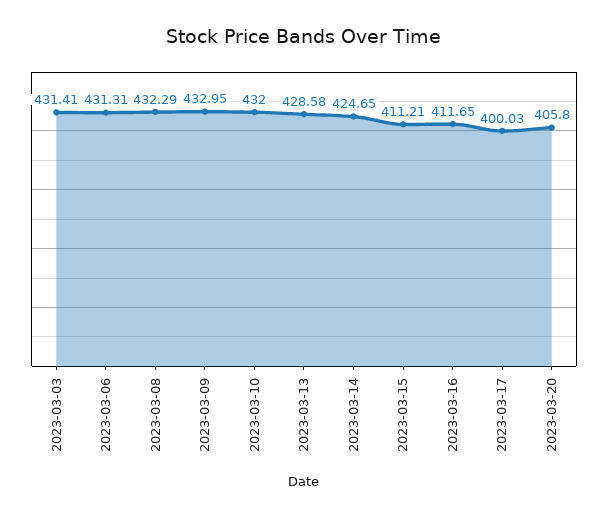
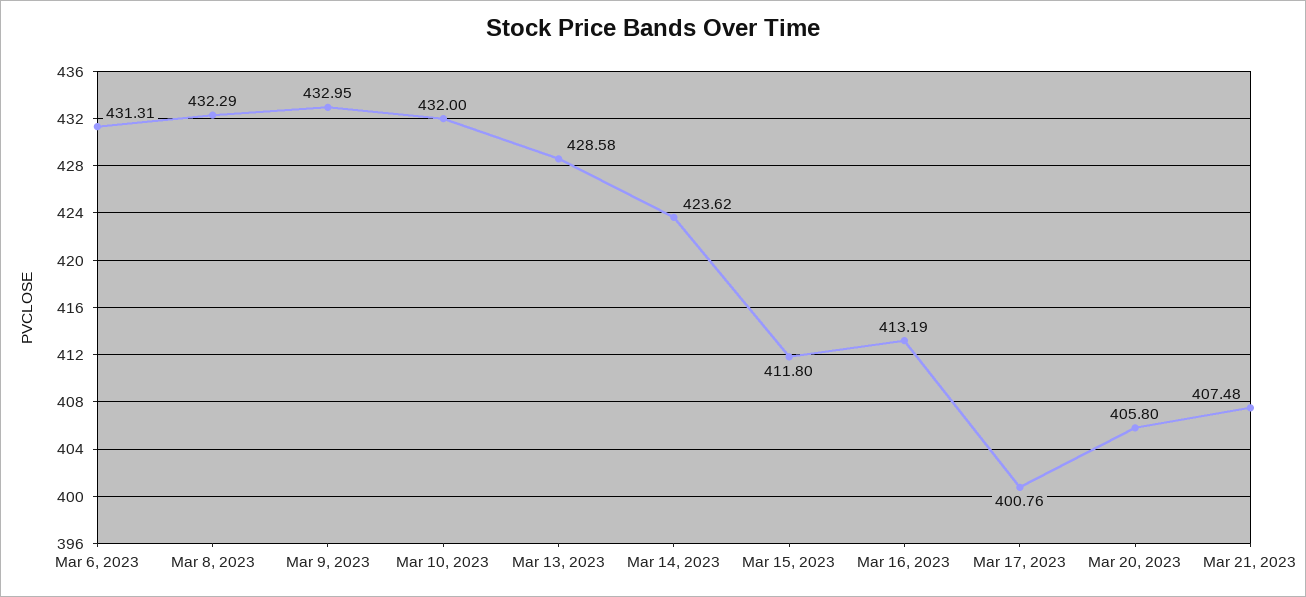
2023-03-03: 431.41 -> none
2023-03-14: 424.65 -> 423.62
2023-03-15: 411.21 -> 411.8
2023-03-16: 411.65 -> 413.19
2023-03-17: 400.03 -> 400.76
Mar 21, 2023: none -> 407.48

